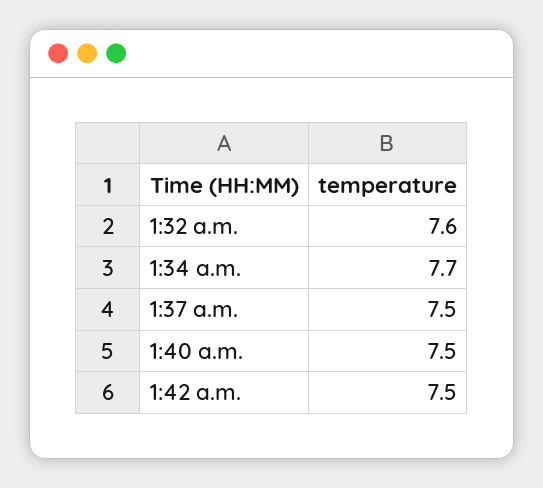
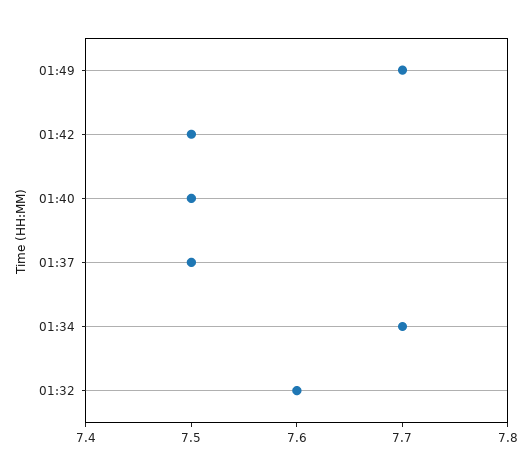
01:49: none -> 7.7

